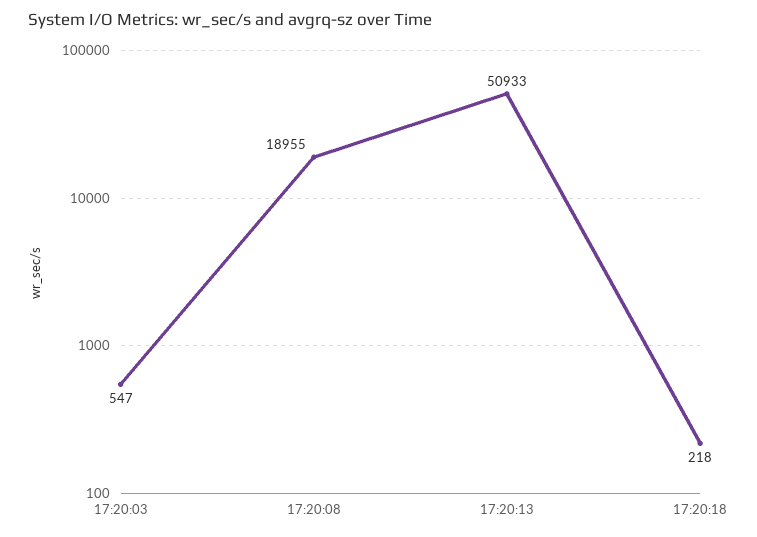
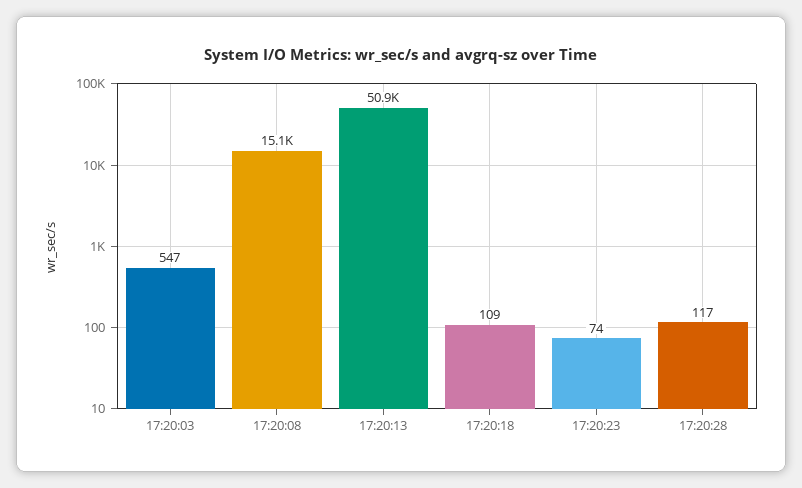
17:20:08: 18955 -> 15100
17:20:18: 218 -> 109
17:20:23: none -> 74
17:20:28: none -> 117

